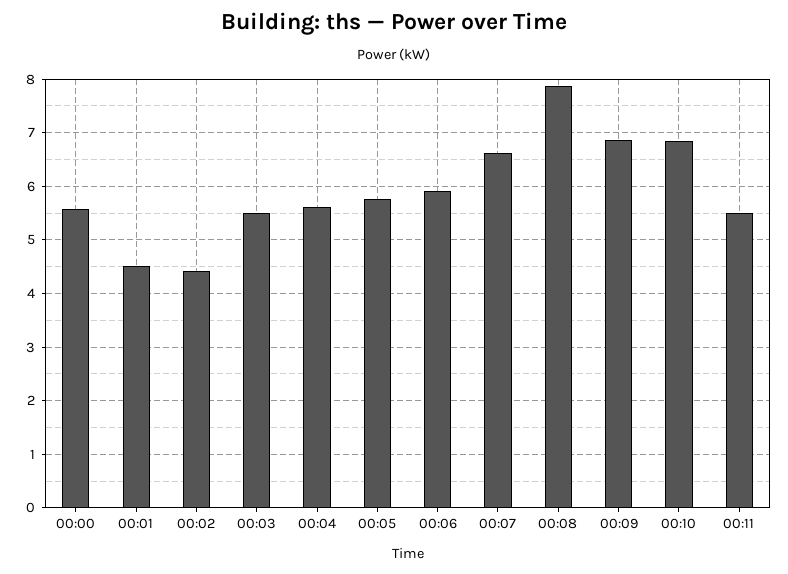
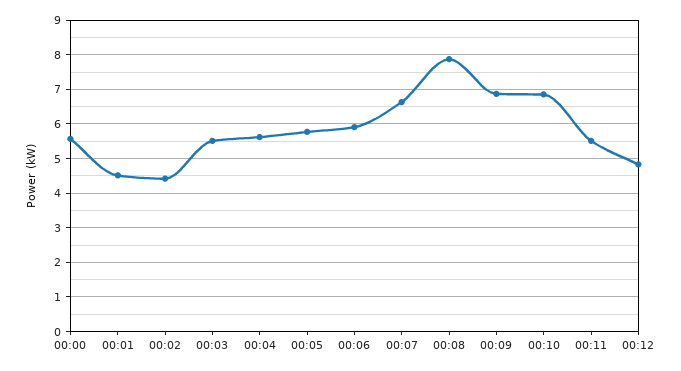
00:12: none -> 4.8

